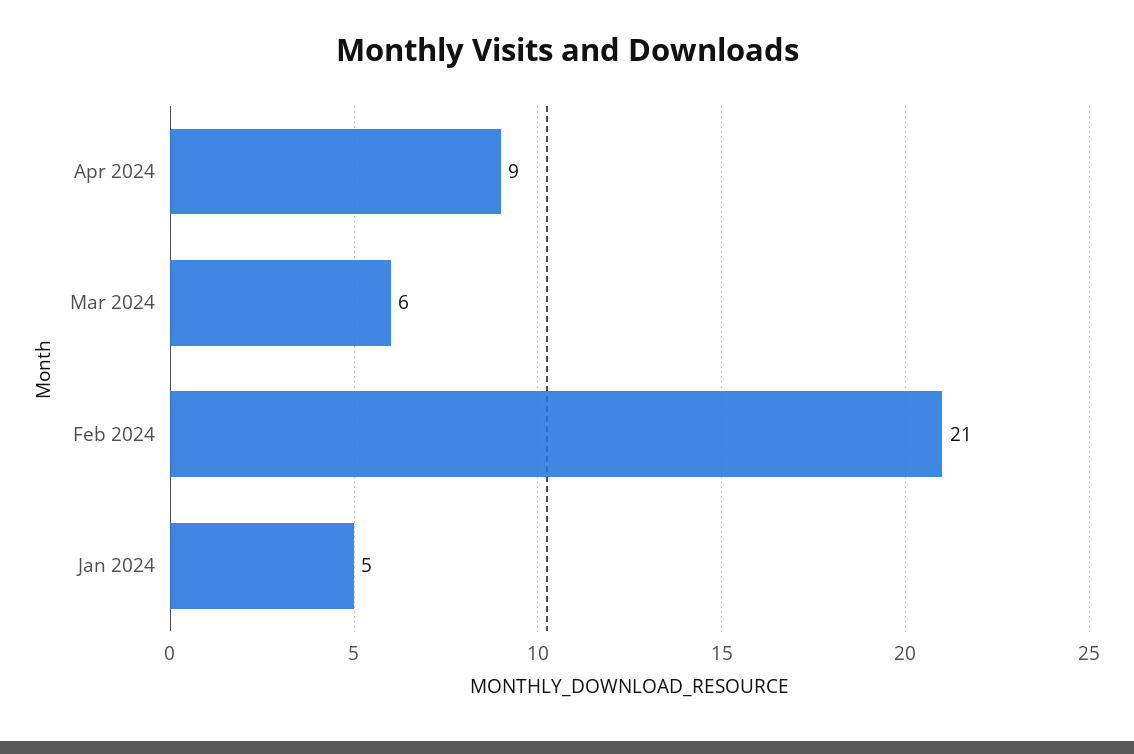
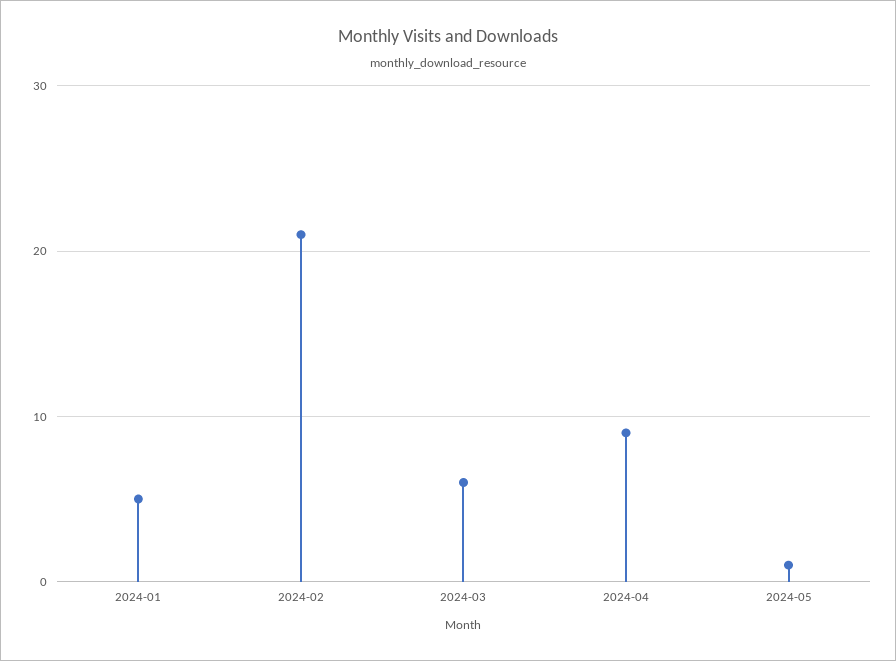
2024-05: none -> 1

